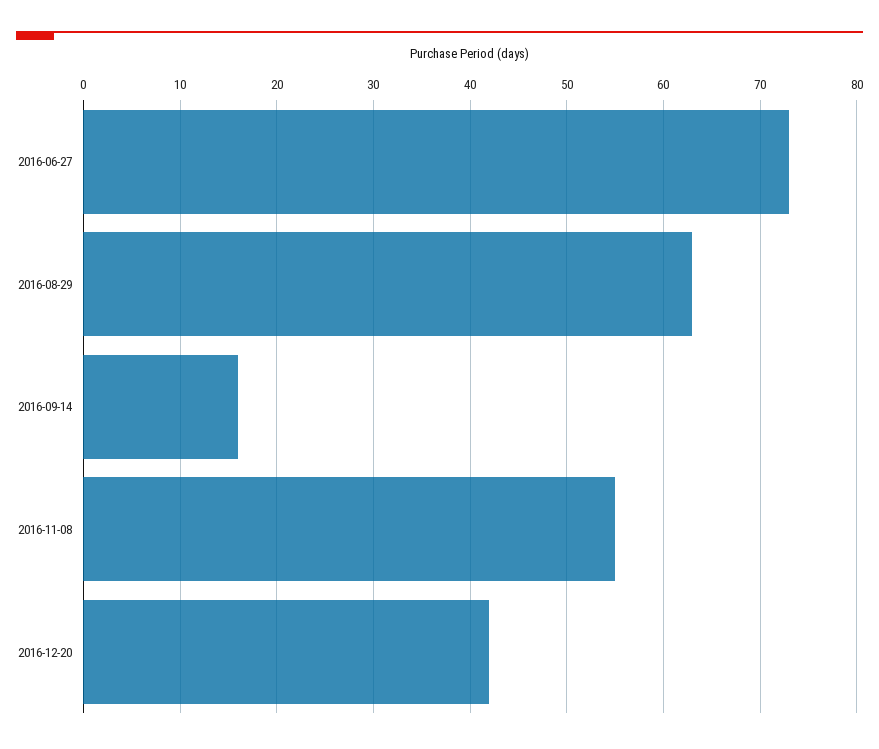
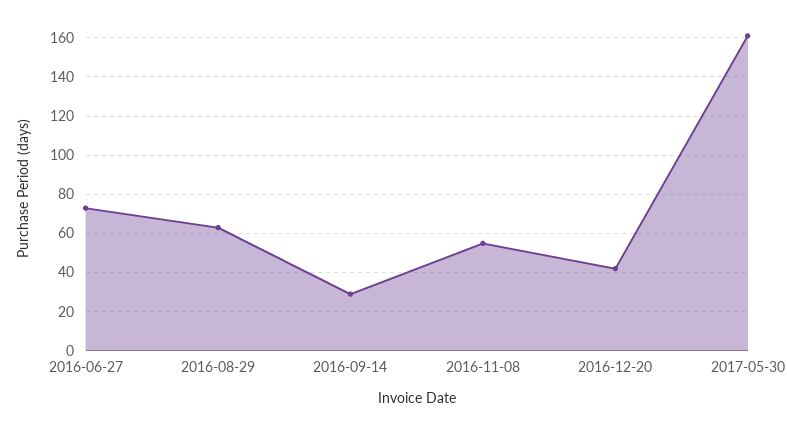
2016-09-14: 16 -> 30
2017-05-30: none -> 160

